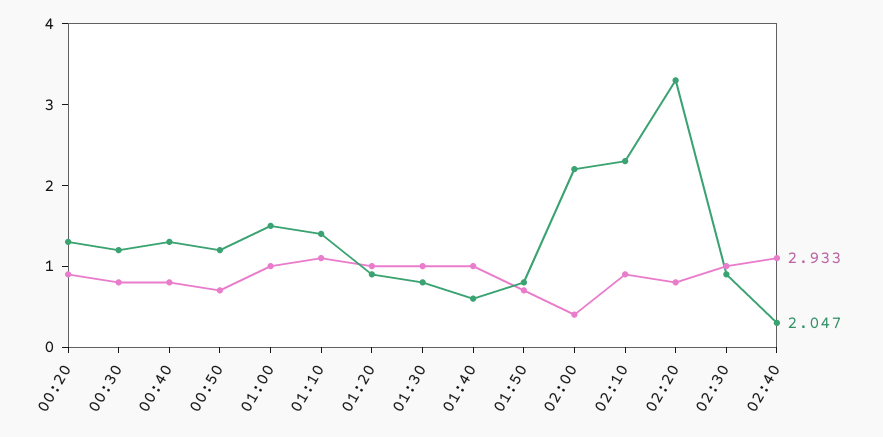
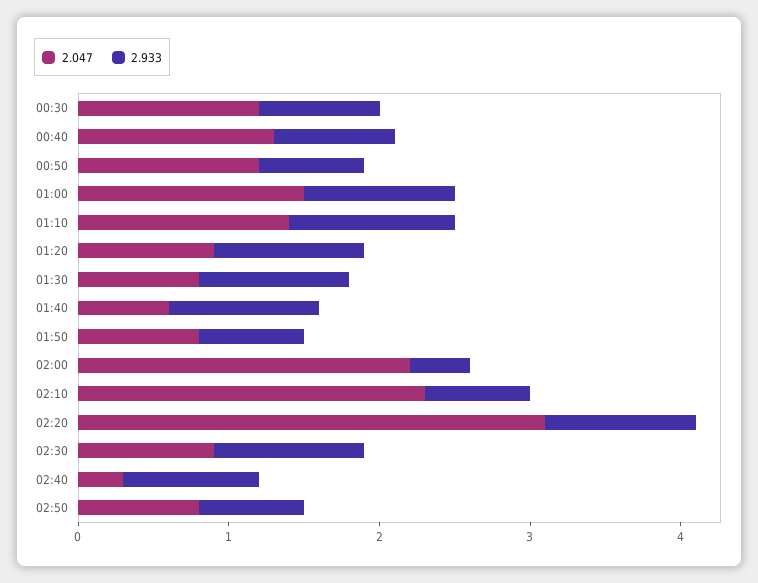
2.933, 00:20: 0.9 -> none
2.047, 00:20: 1.3 -> none
2.933, 02:10: 0.9 -> 0.7
2.933, 02:20: 0.8 -> 1
2.047, 02:20: 3.3 -> 3.1
2.933, 02:40: 1.1 -> 0.9
2.047, 02:50: none -> 0.8
2.933, 02:50: none -> 0.7

